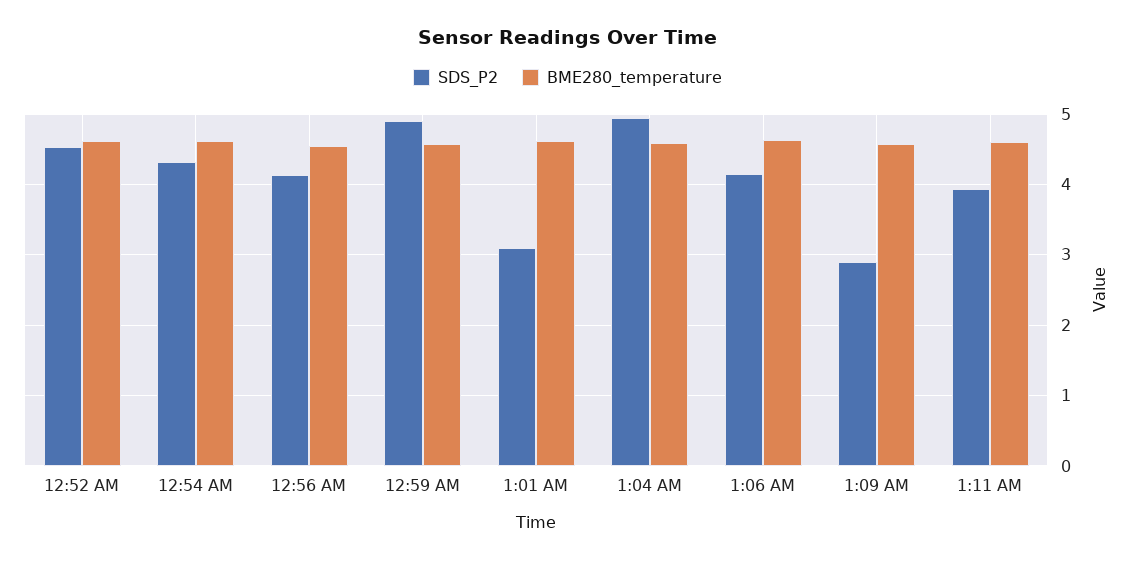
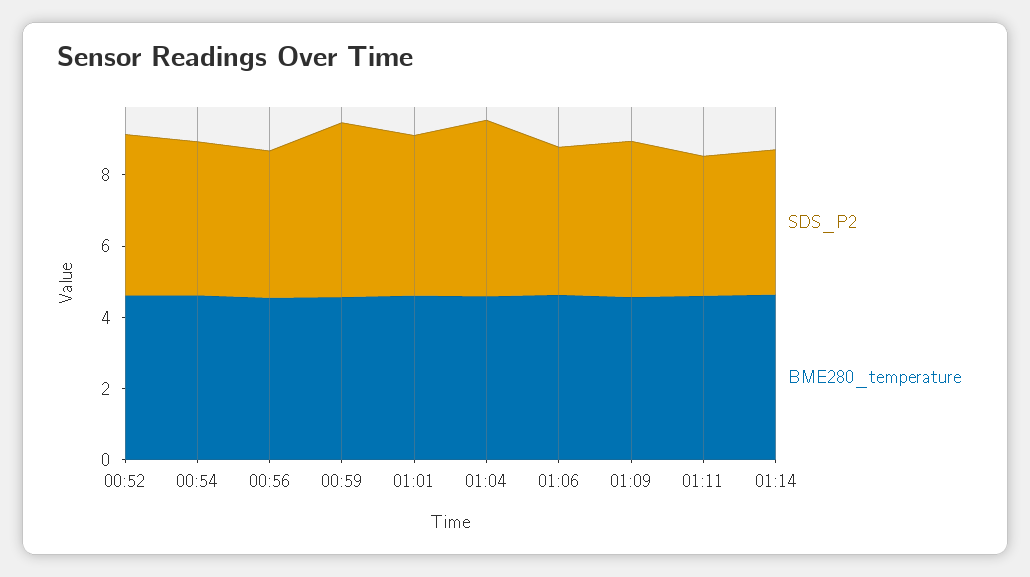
SDS_P2, 1:01 AM: 3.1 -> 4.5
SDS_P2, 1:09 AM: 2.9 -> 4.5
SDS_P2, 01:14: none -> 4
BME280_temperature, 01:14: none -> 4.5

